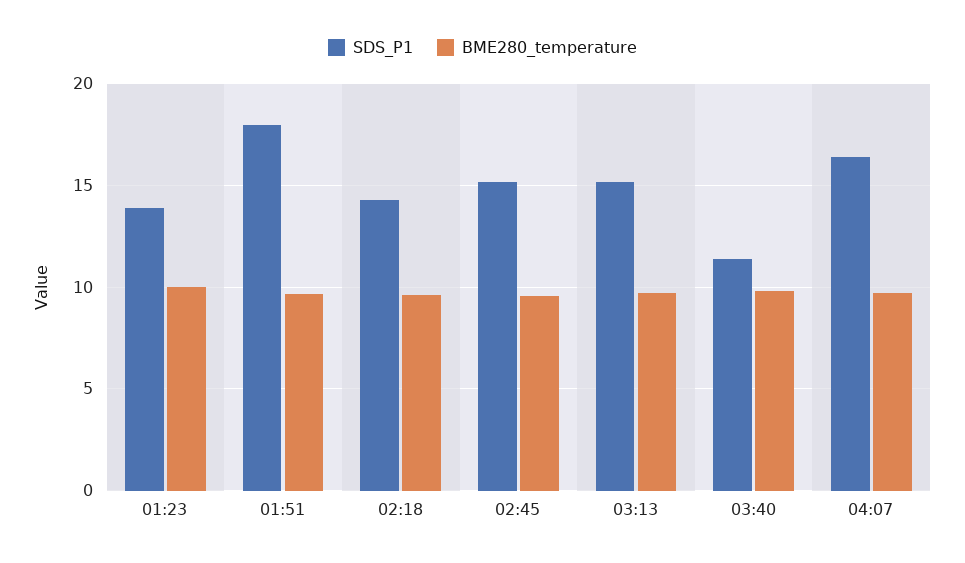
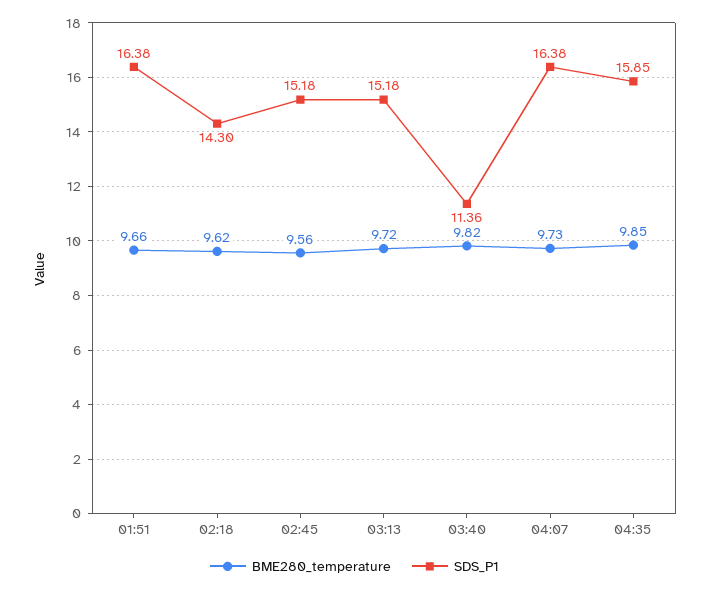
SDS_P1, 01:23: 14 -> none
BME280_temperature, 01:23: 10 -> none
SDS_P1, 01:51: 18 -> 16.38
BME280_temperature, 04:35: none -> 9.85
SDS_P1, 04:35: none -> 15.85

